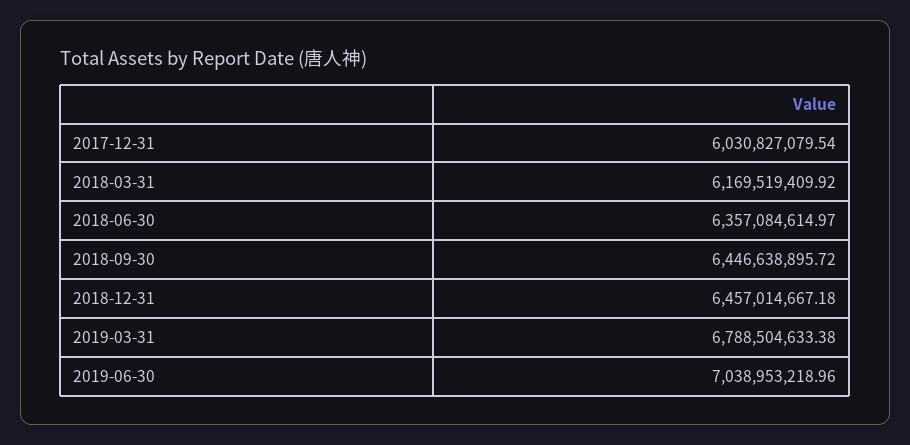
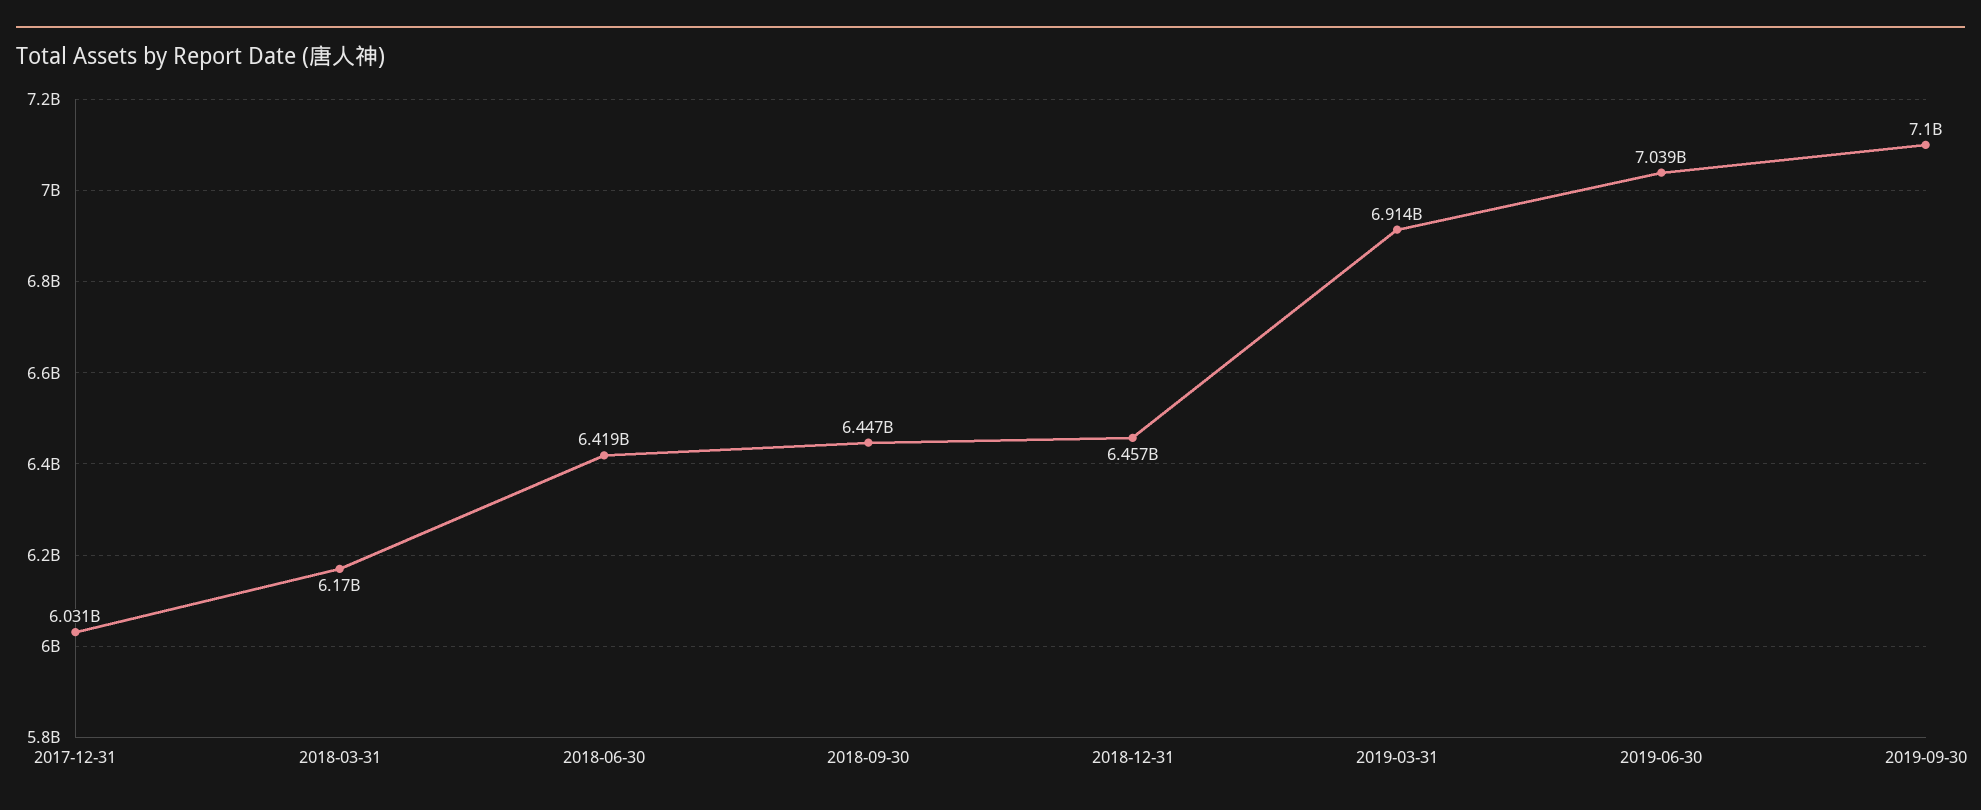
2018-06-30: 6357084614.97 -> 6419000000
2019-03-31: 6788504633.38 -> 6914000000
2019-09-30: none -> 7100000000

